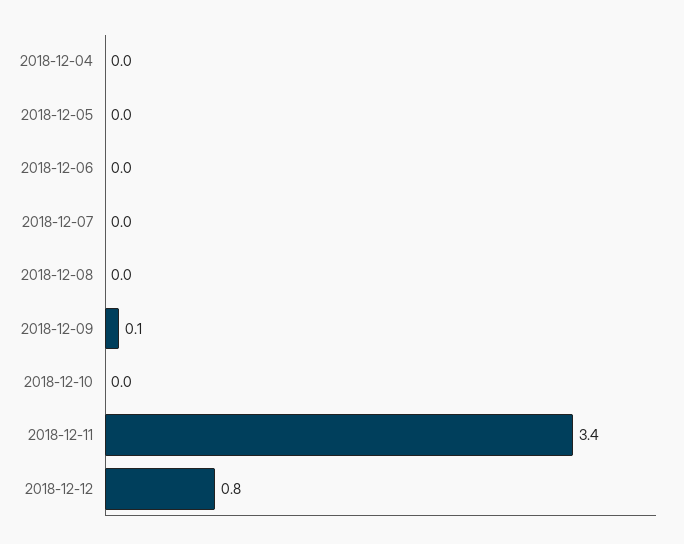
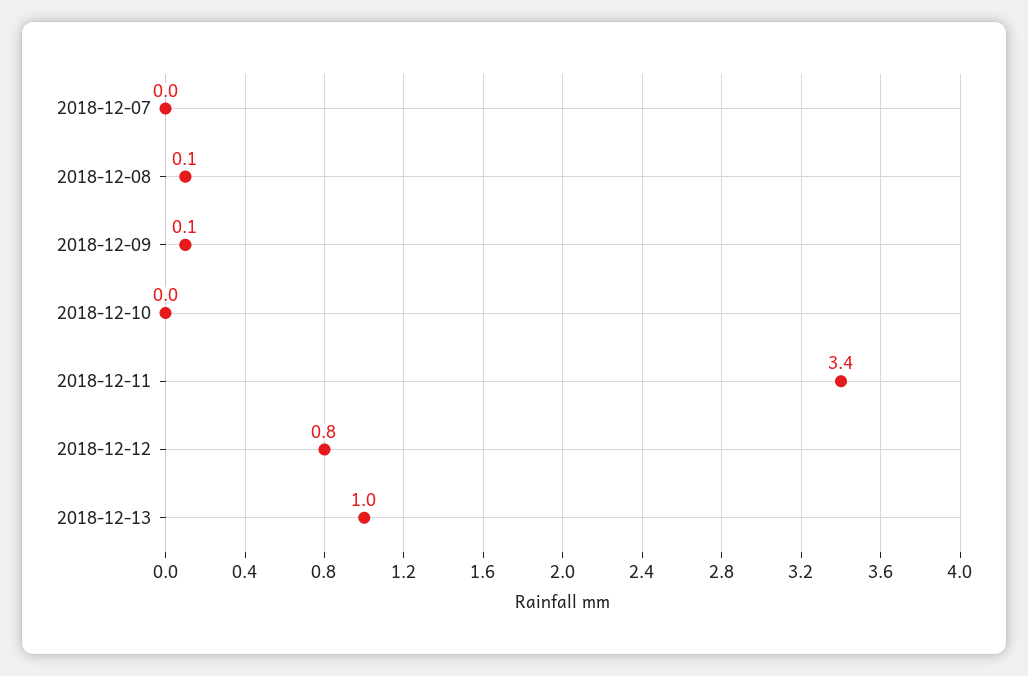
2018-12-04: 0 -> none
2018-12-05: 0 -> none
2018-12-06: 0 -> none
2018-12-08: 0 -> 0.1
2018-12-13: none -> 1

